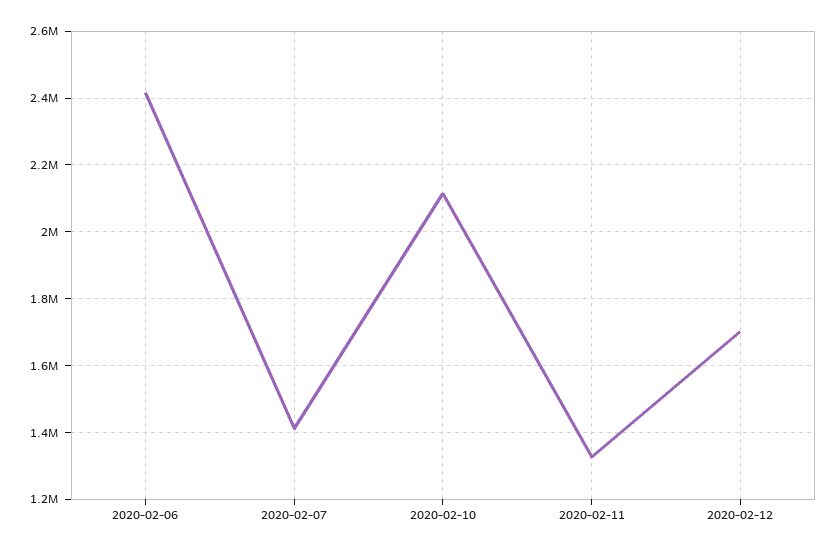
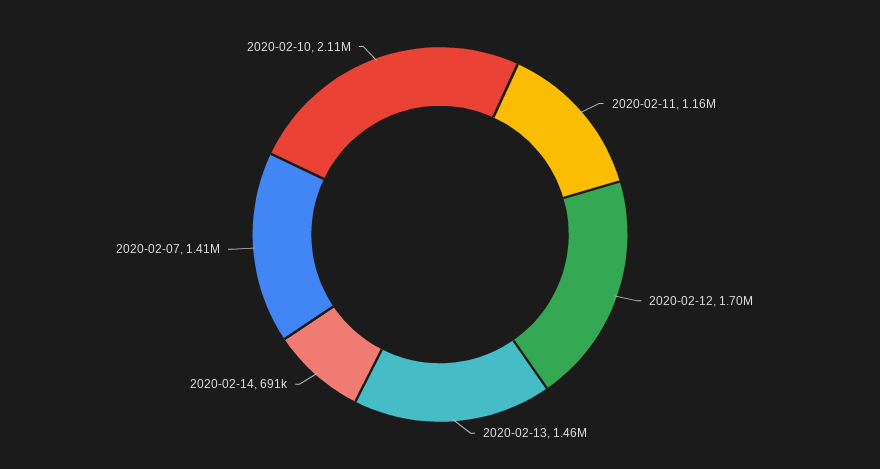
2020-02-06: 2420000 -> none
2020-02-11: 1320000 -> 1160000
2020-02-13: none -> 1460000
2020-02-14: none -> 691000

